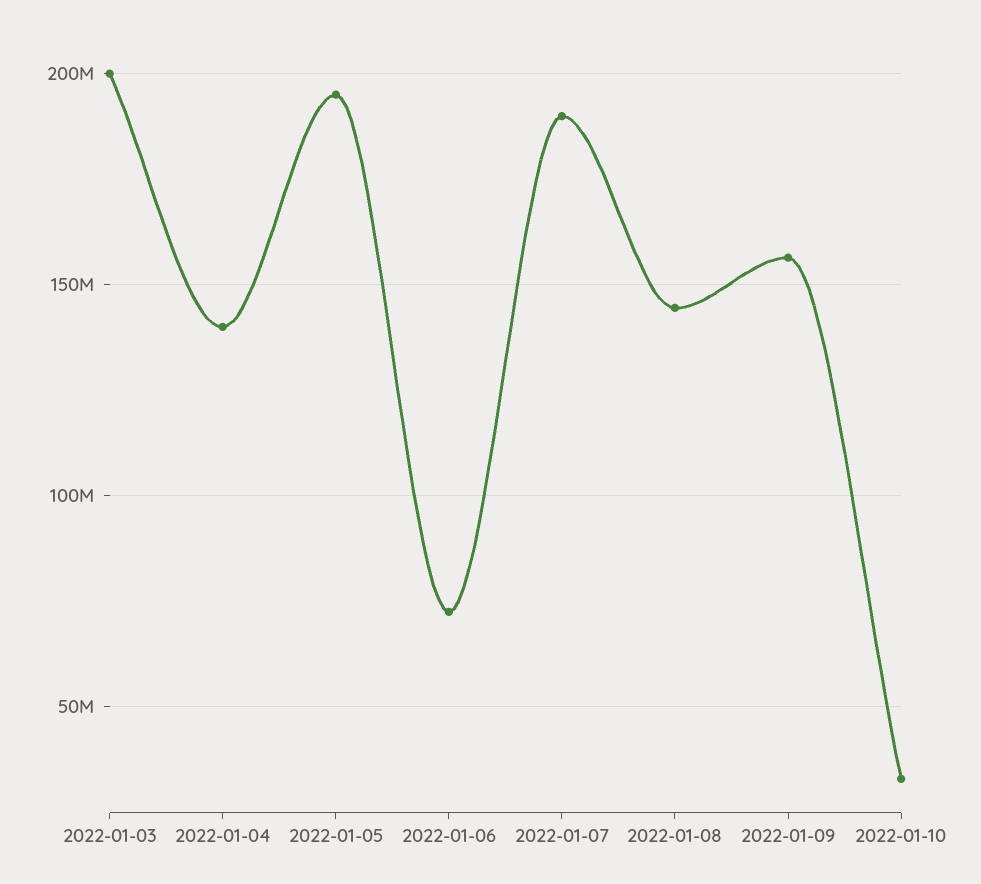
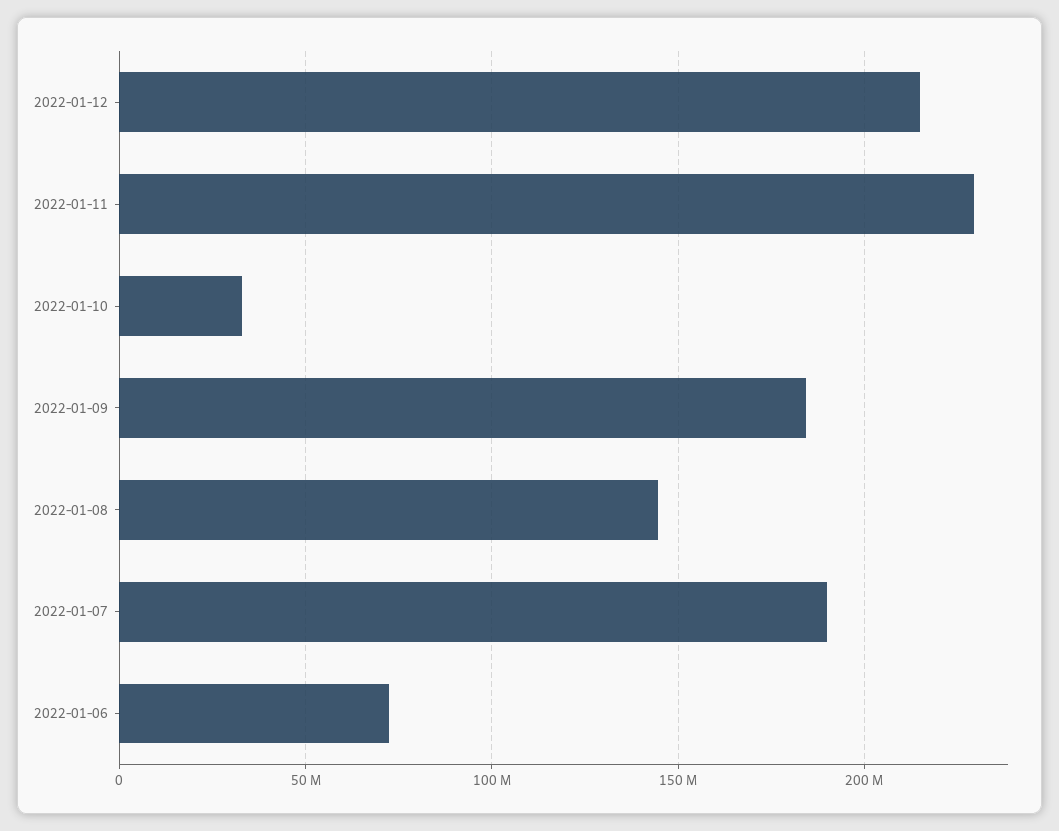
2022-01-03: 200000000 -> none
2022-01-04: 140000000 -> none
2022-01-05: 195000000 -> none
2022-01-09: 155000000 -> 185000000
2022-01-12: none -> 215000000
2022-01-11: none -> 230000000

